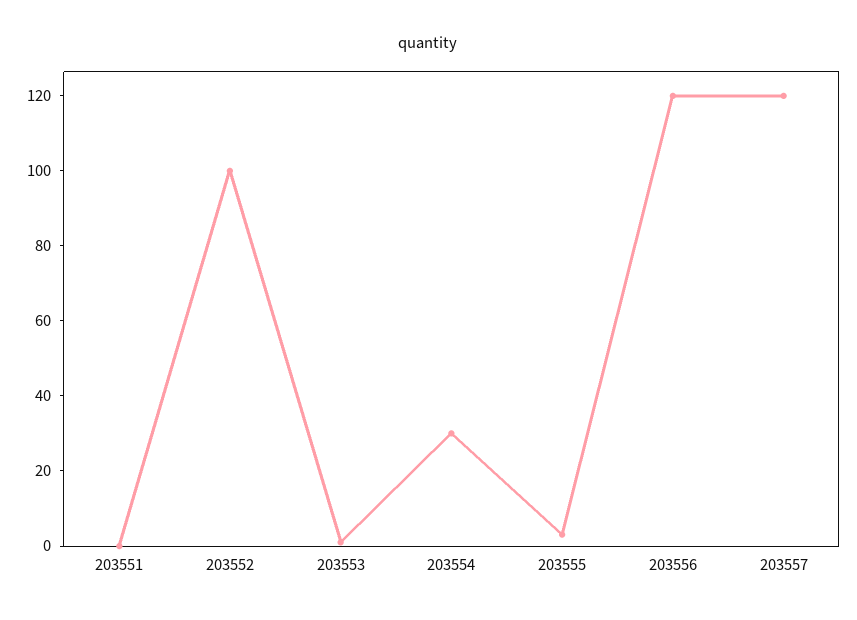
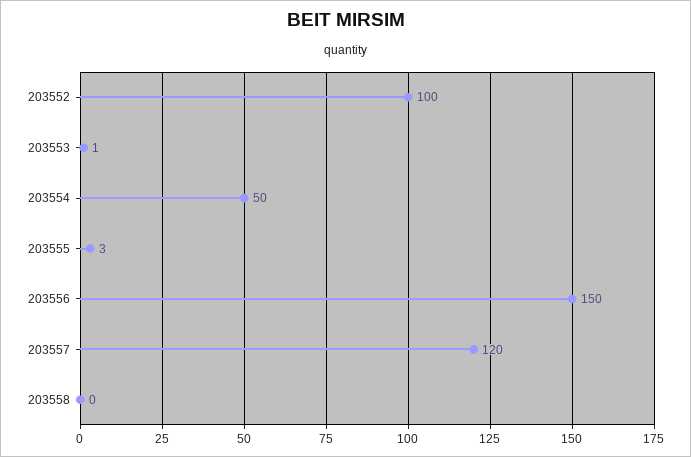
203551: 0 -> none
203554: 30 -> 50
203556: 120 -> 150
203558: none -> 0

